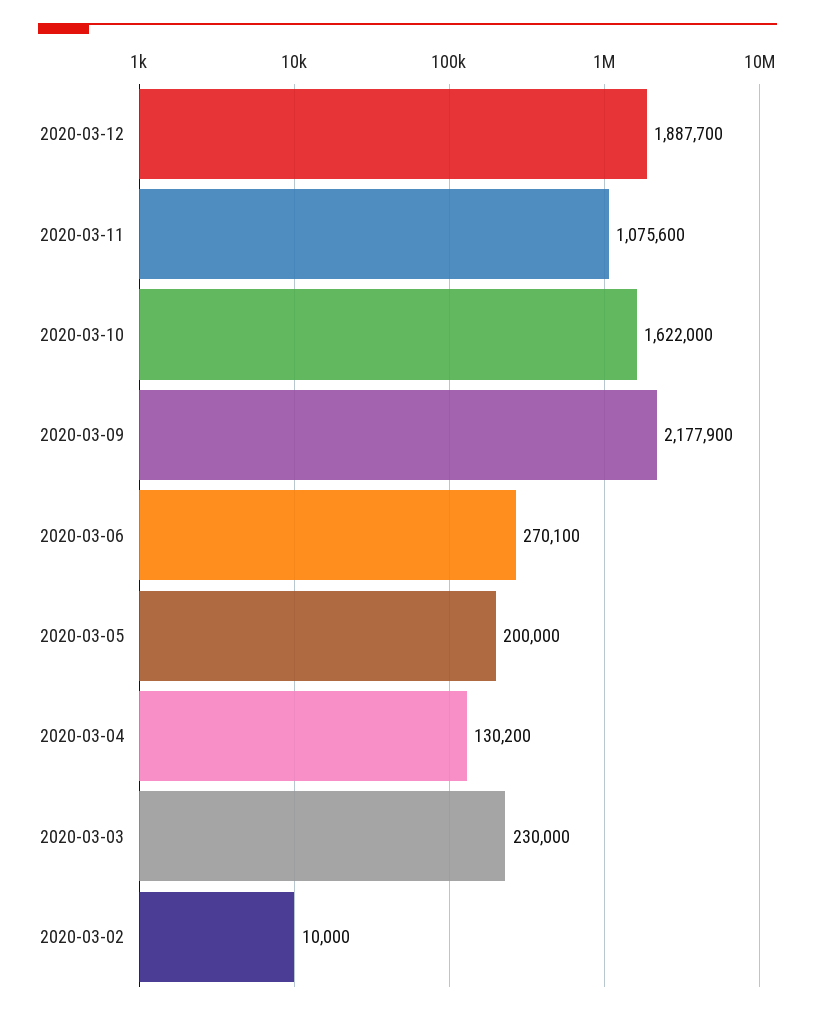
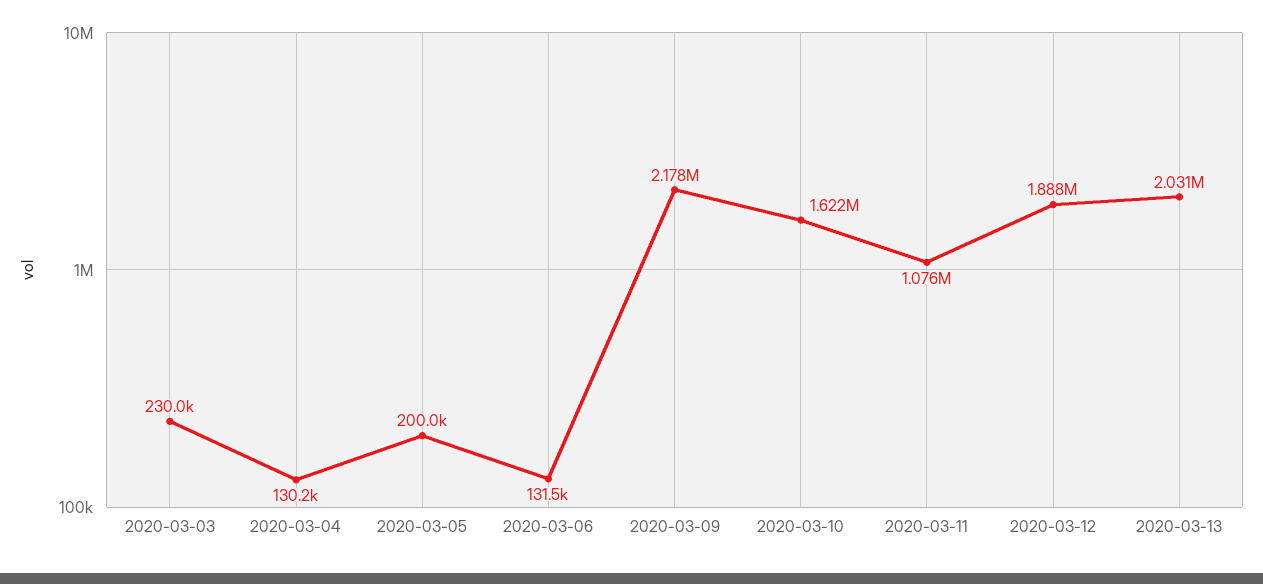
2020-03-06: 270100 -> 131500
2020-03-02: 10000 -> none
2020-03-13: none -> 2031000

